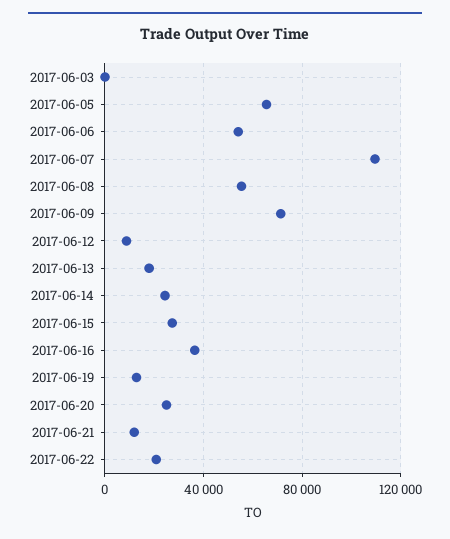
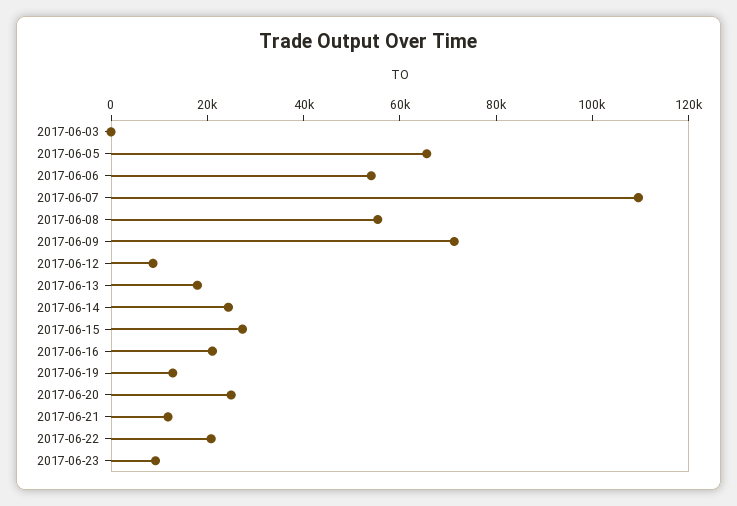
2017-06-16: 35000 -> 20000
2017-06-23: none -> 10000

